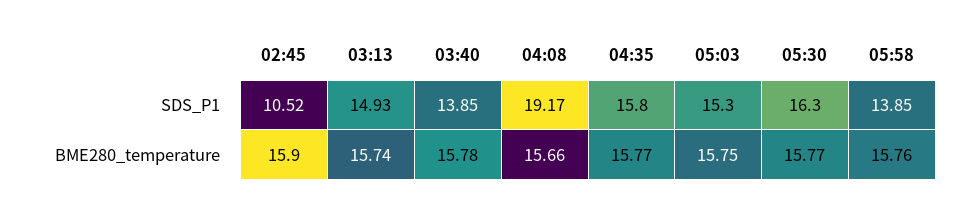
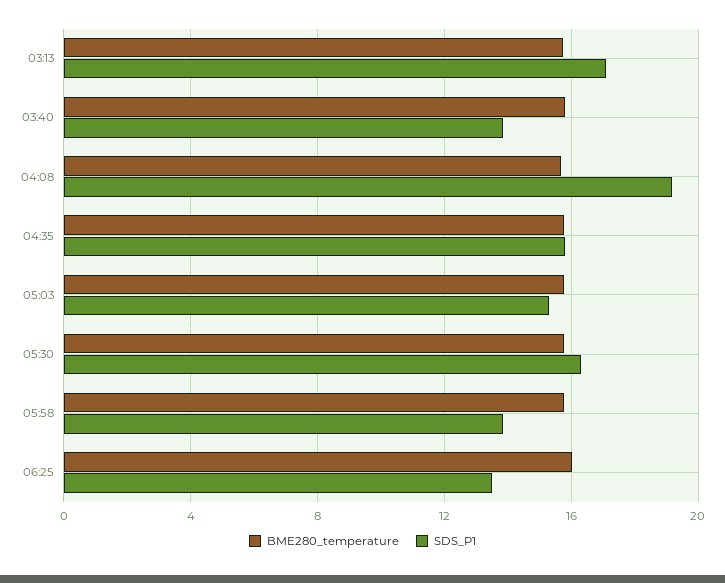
SDS_P1, 02:45: 10.52 -> none
SDS_P1, 03:13: 14.93 -> 17
BME280_temperature, 02:45: 15.9 -> none
BME280_temperature, 06:25: none -> 16
SDS_P1, 06:25: none -> 13.5

